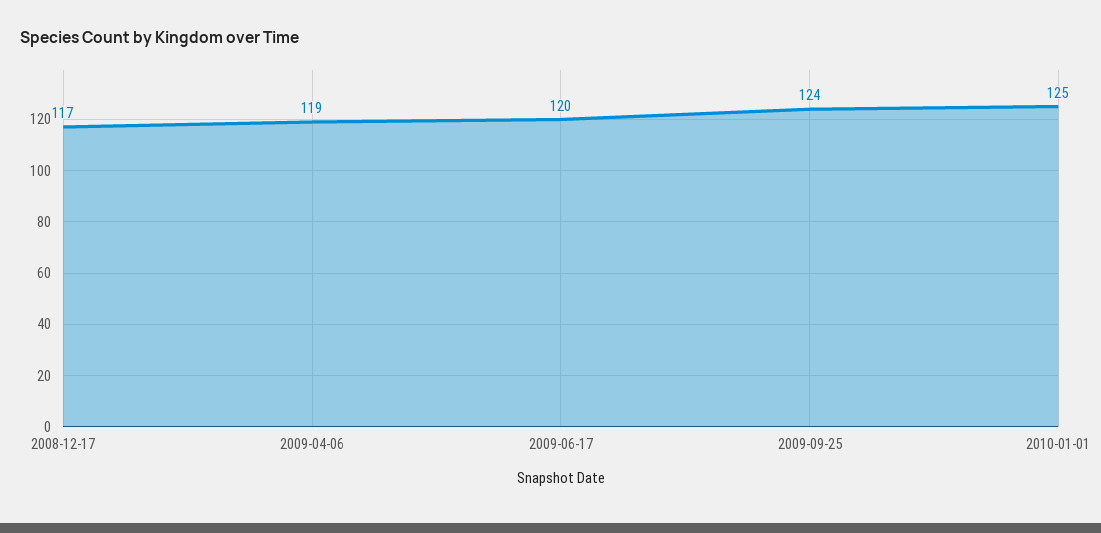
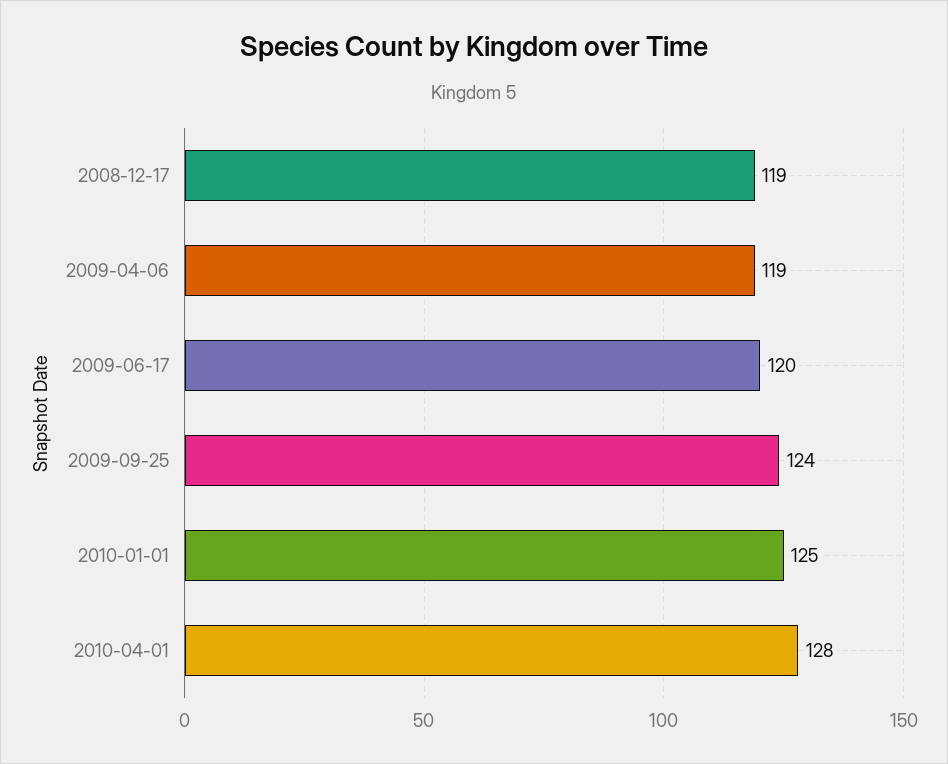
2008-12-17: 117 -> 119
2010-04-01: none -> 128

